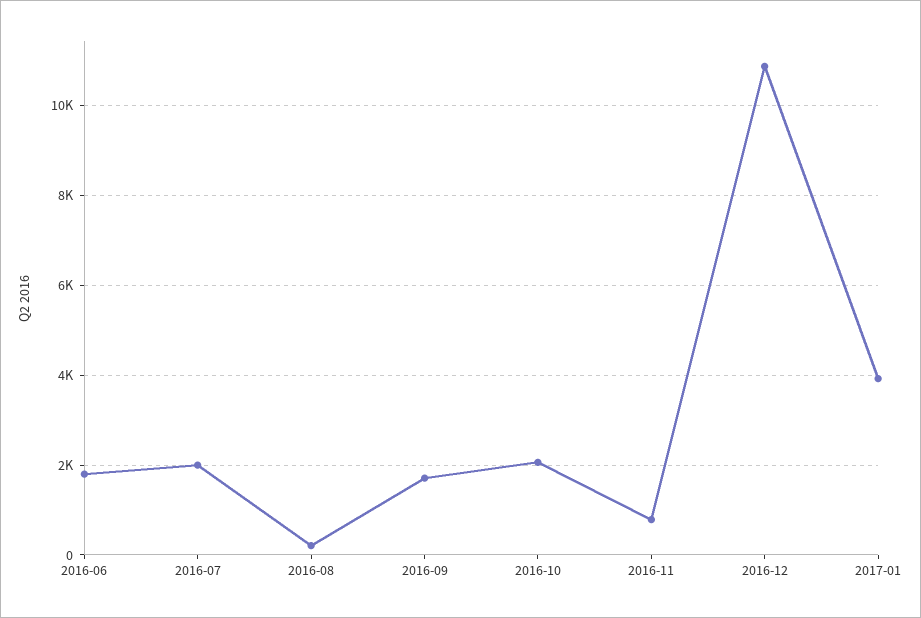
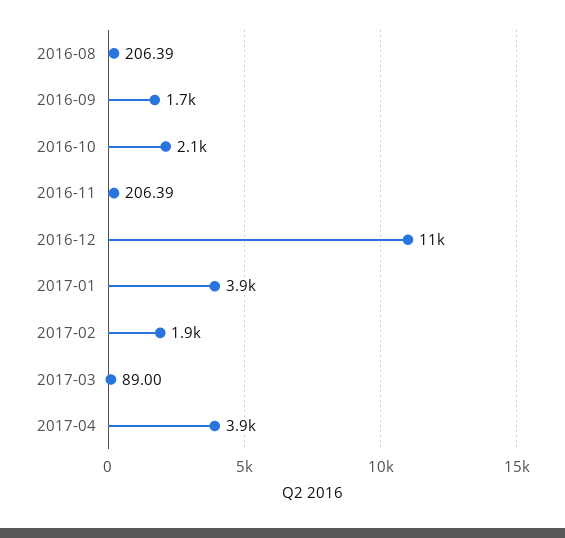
2016-06: 1800 -> none
2016-07: 2000 -> none
2016-11: 800 -> 206.39
2017-02: none -> 1900
2017-03: none -> 89
2017-04: none -> 3900

